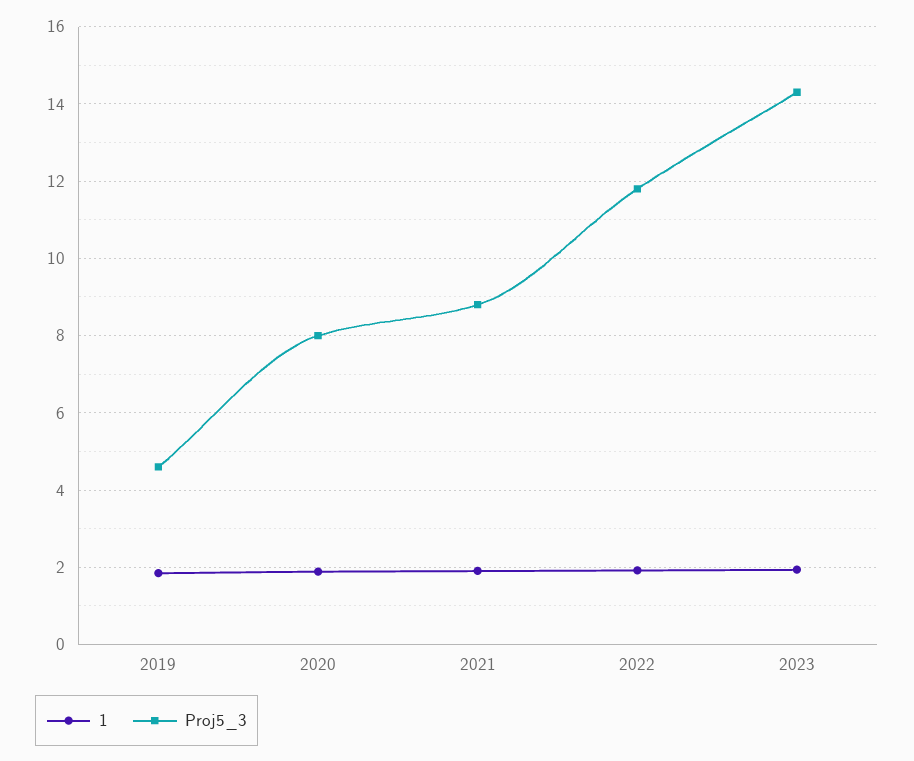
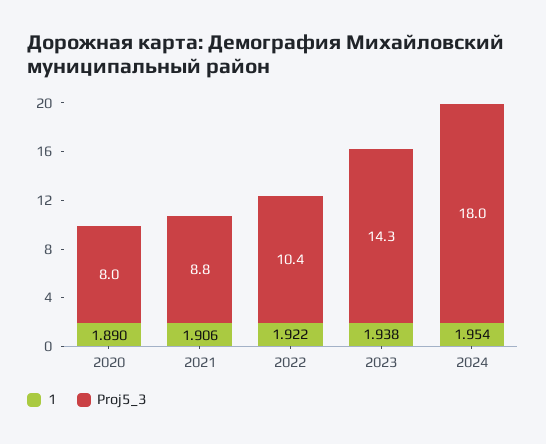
1, 2019: 1.8 -> none
Proj5_3, 2019: 4.6 -> none
Proj5_3, 2022: 11.8 -> 10.4
1, 2024: none -> 1.954
Proj5_3, 2024: none -> 18

